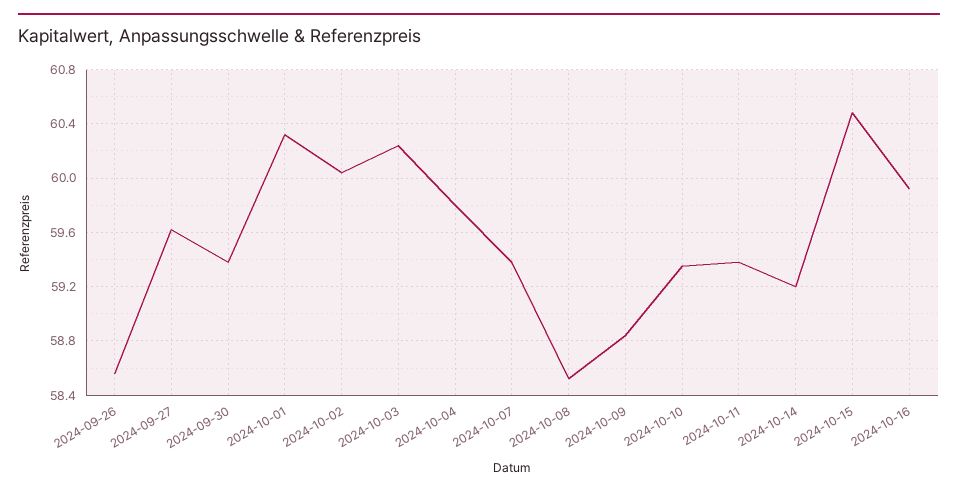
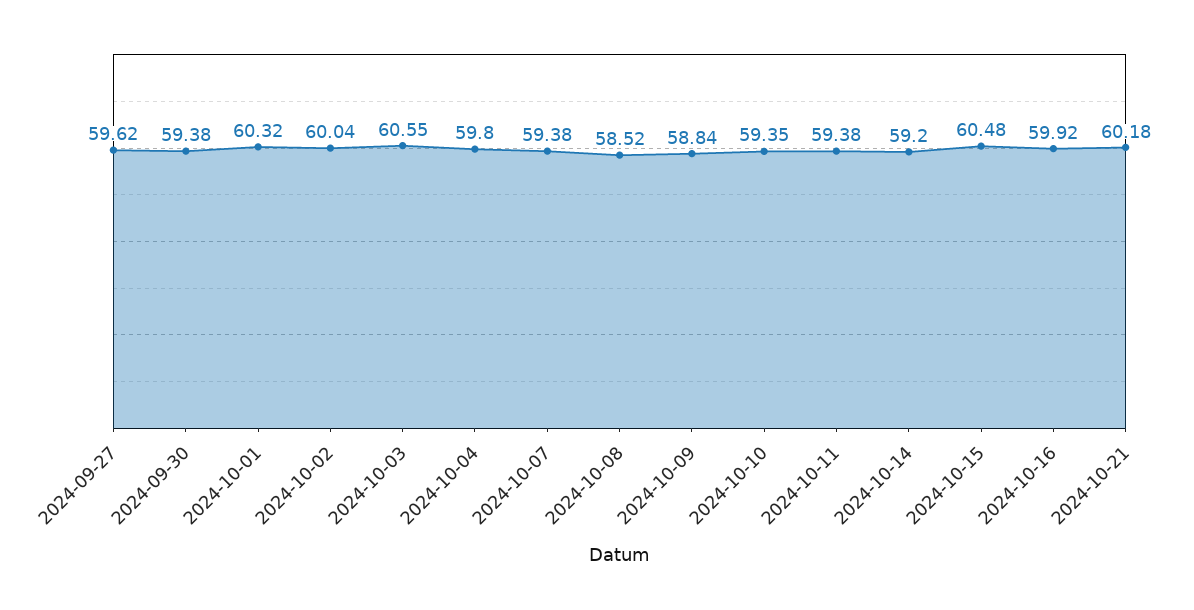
2024-09-26: 58.55 -> none
2024-10-03: 60.25 -> 60.55
2024-10-21: none -> 60.18

